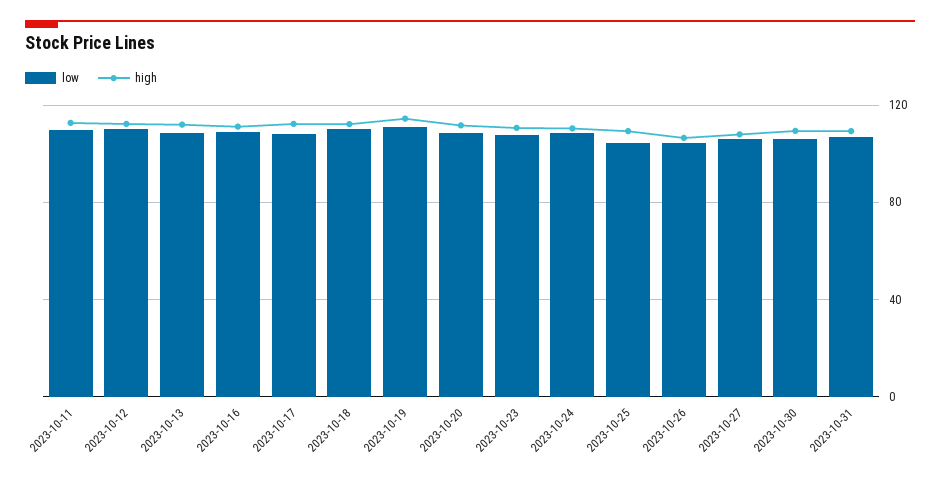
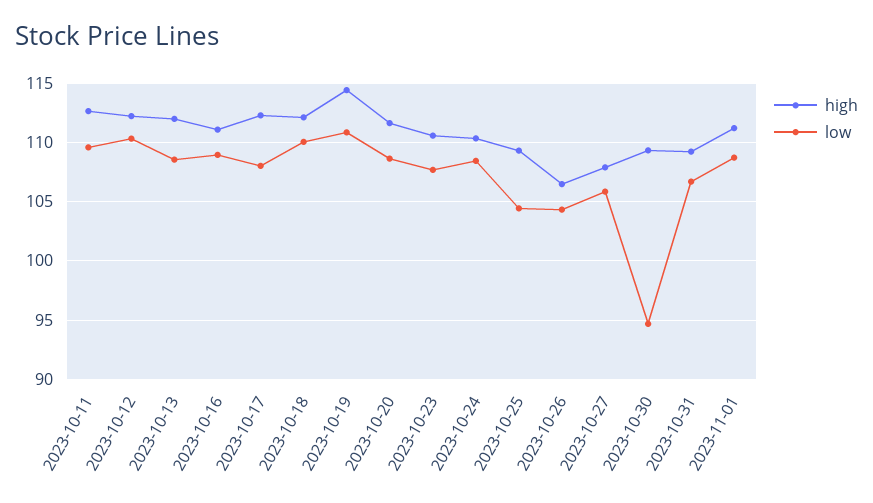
low, 2023-10-30: 105 -> 95
high, 2023-11-01: none -> 111
low, 2023-11-01: none -> 109

